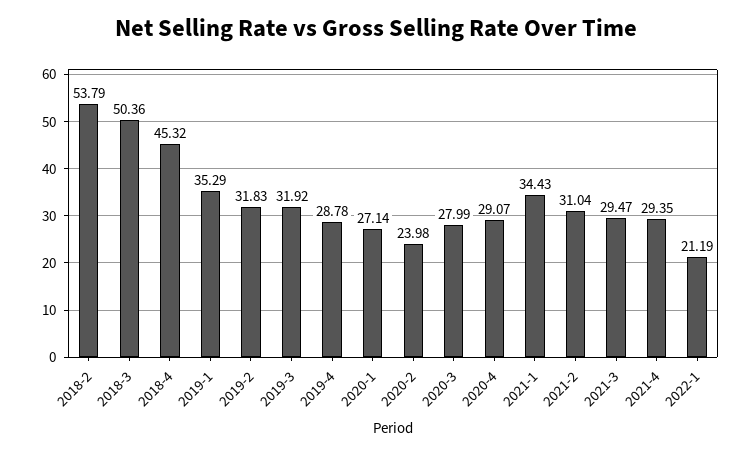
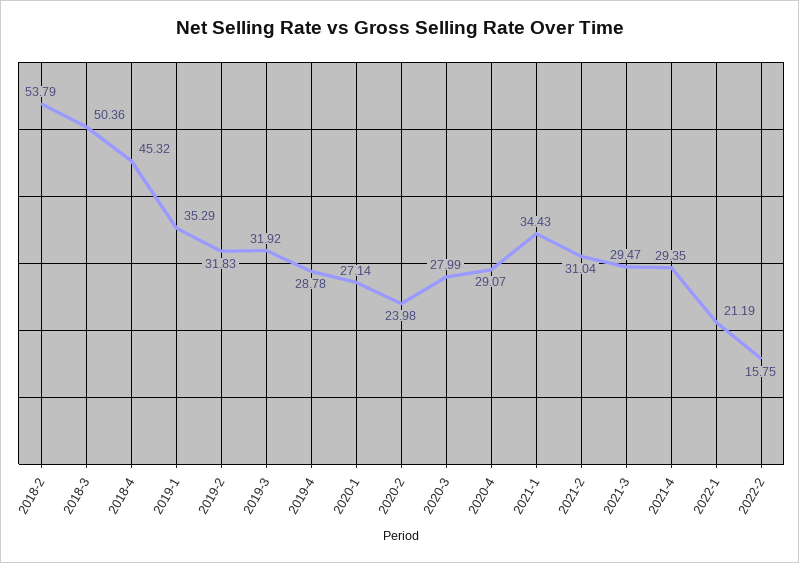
2022-2: none -> 15.75

